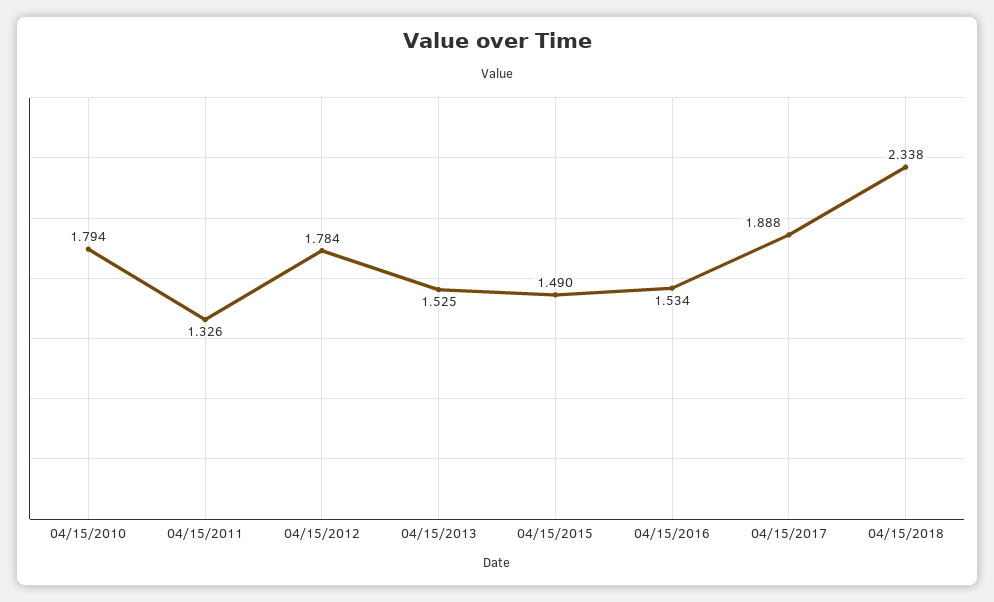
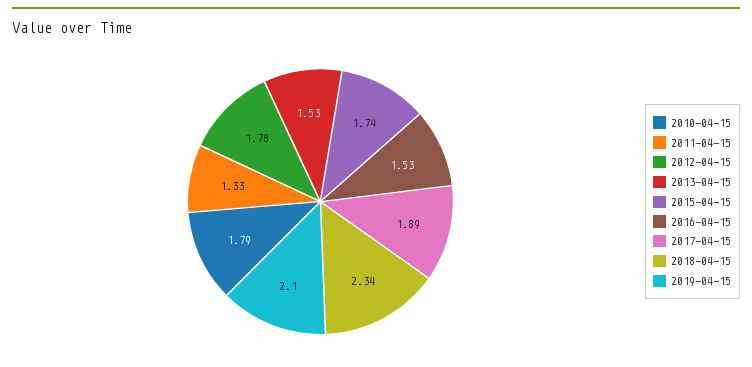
04/15/2015: 1.49 -> 1.74
2019-04-15: none -> 2.1

